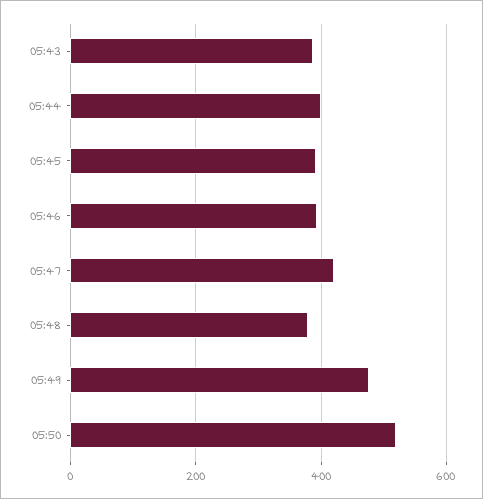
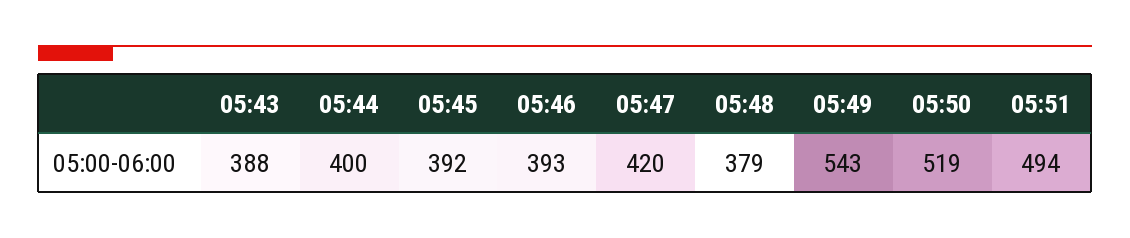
05:49: 480 -> 543
05:51: none -> 494

